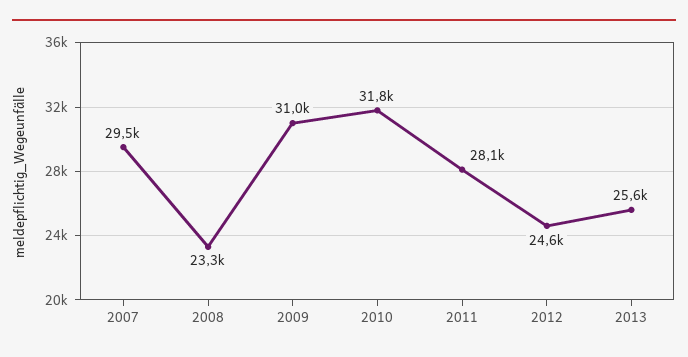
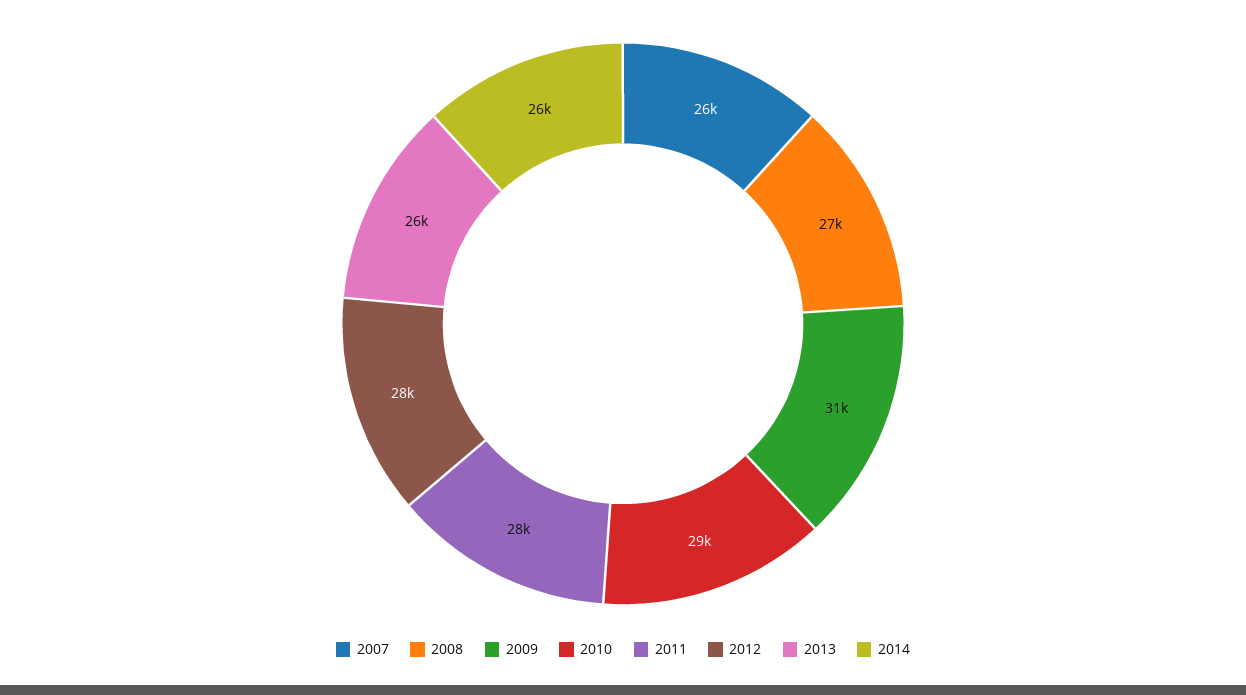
2007: 29500 -> 26000
2008: 23300 -> 27000
2010: 31800 -> 29000
2012: 24600 -> 28000
2014: none -> 26000

